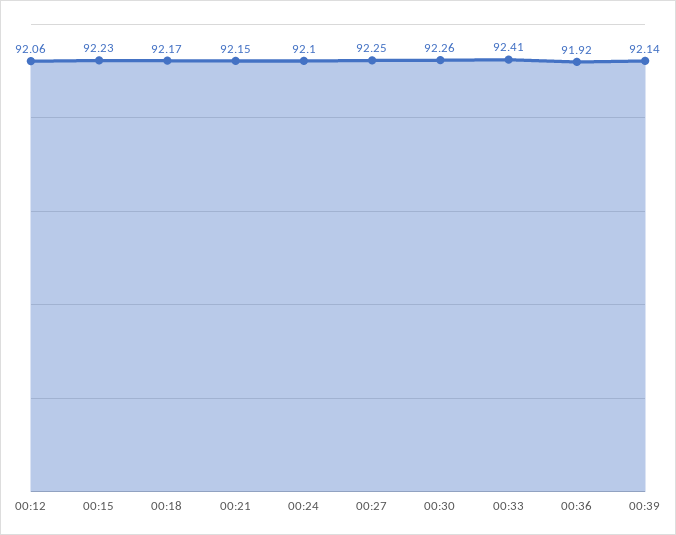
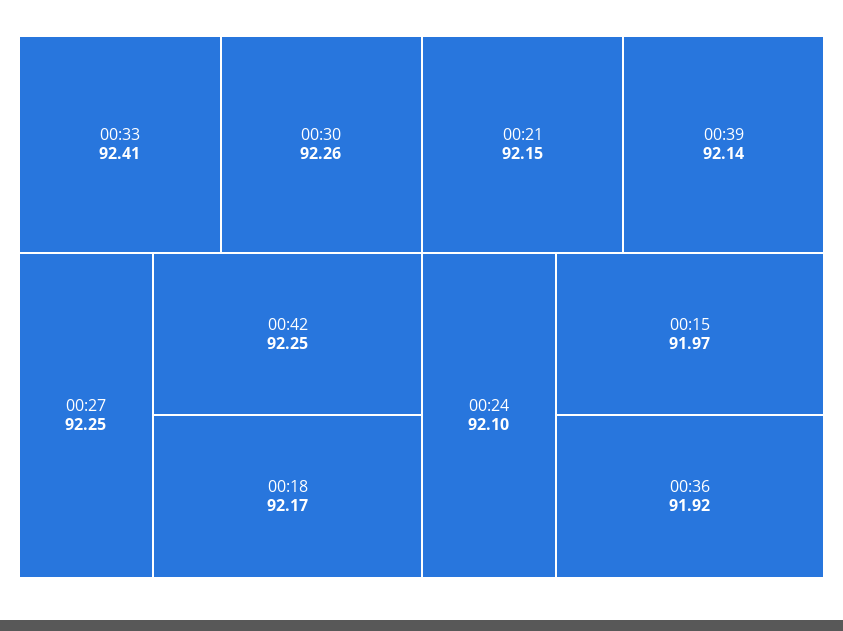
00:12: 92.06 -> none
00:15: 92.23 -> 91.97
00:42: none -> 92.25

